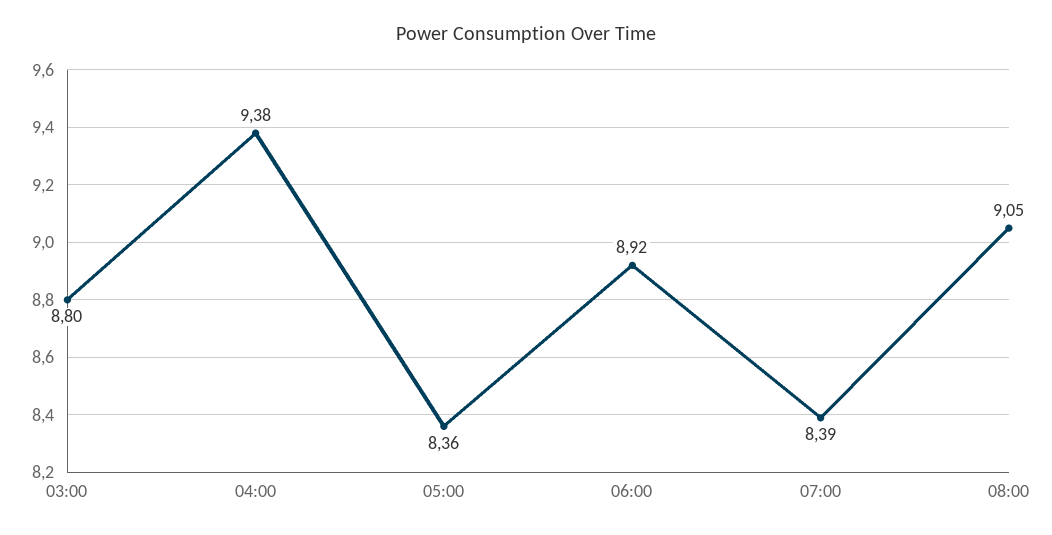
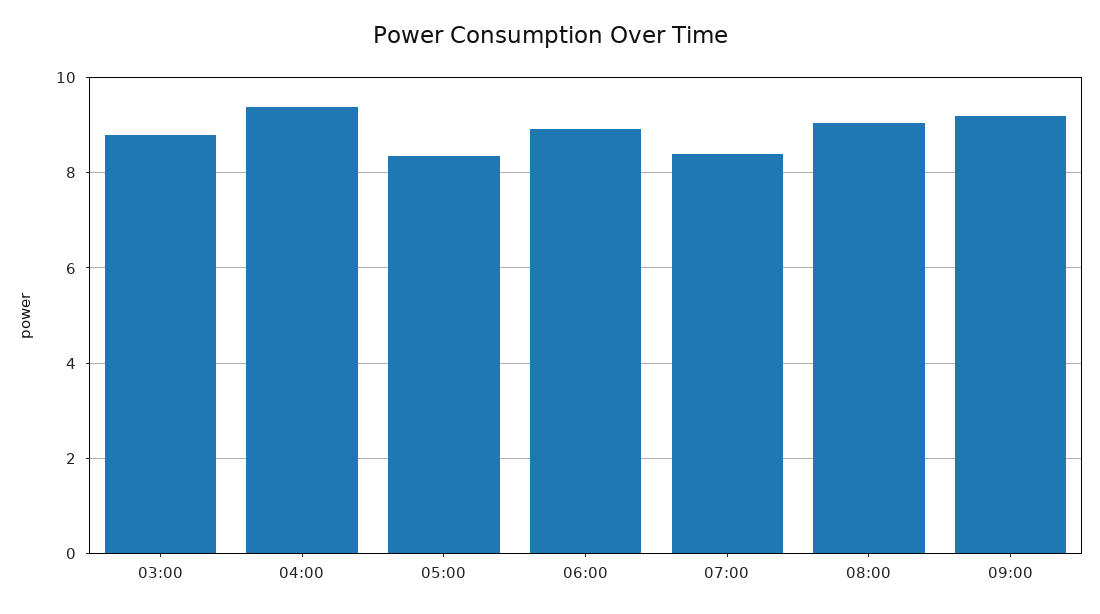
09:00: none -> 9.2

